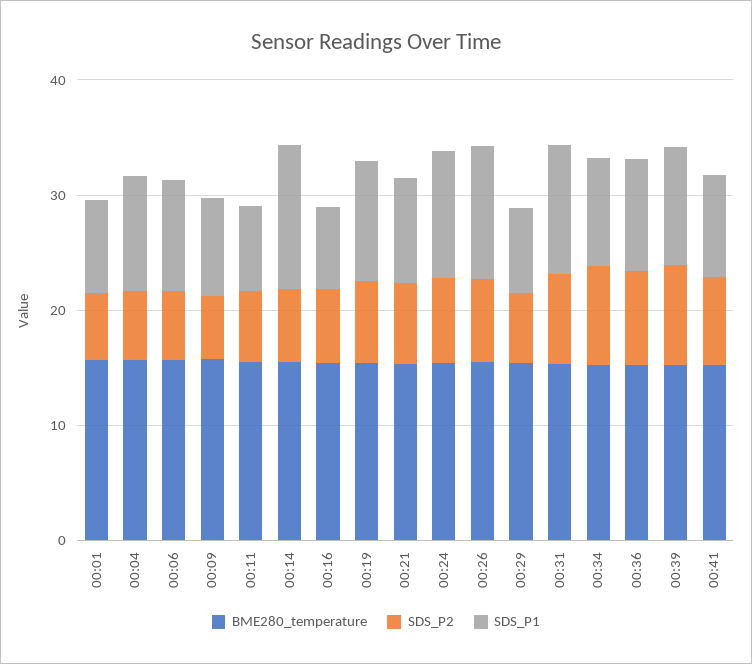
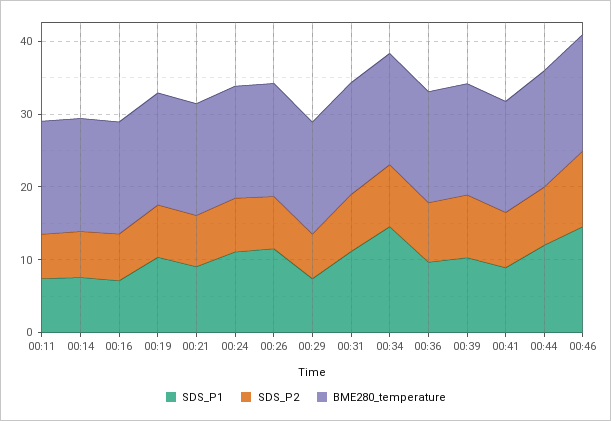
BME280_temperature, 00:01: 16 -> none
SDS_P2, 00:01: 6 -> none
SDS_P1, 00:01: 8 -> none
BME280_temperature, 00:04: 16 -> none
SDS_P2, 00:04: 6 -> none
SDS_P1, 00:04: 10 -> none
BME280_temperature, 00:06: 16 -> none
SDS_P2, 00:06: 6 -> none
SDS_P1, 00:06: 10 -> none
BME280_temperature, 00:09: 16 -> none
SDS_P2, 00:09: 6 -> none
SDS_P1, 00:09: 8 -> none
SDS_P1, 00:14: 12 -> 8
SDS_P1, 00:34: 10 -> 14
SDS_P1, 00:44: none -> 12
SDS_P2, 00:44: none -> 8
BME280_temperature, 00:44: none -> 16
SDS_P1, 00:46: none -> 14
SDS_P2, 00:46: none -> 10
BME280_temperature, 00:46: none -> 16

